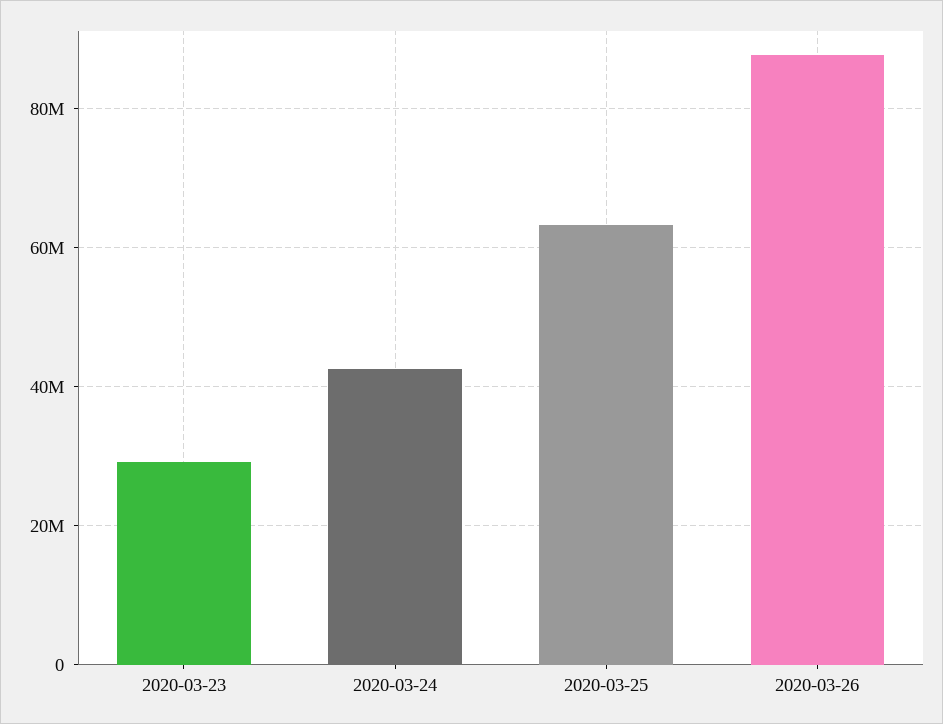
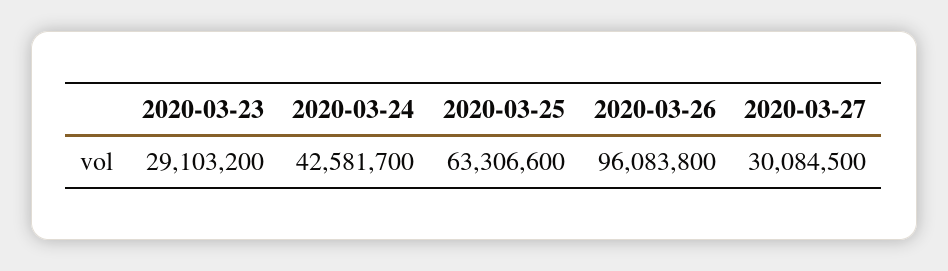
2020-03-26: 88000000 -> 96083800
2020-03-27: none -> 30084500

